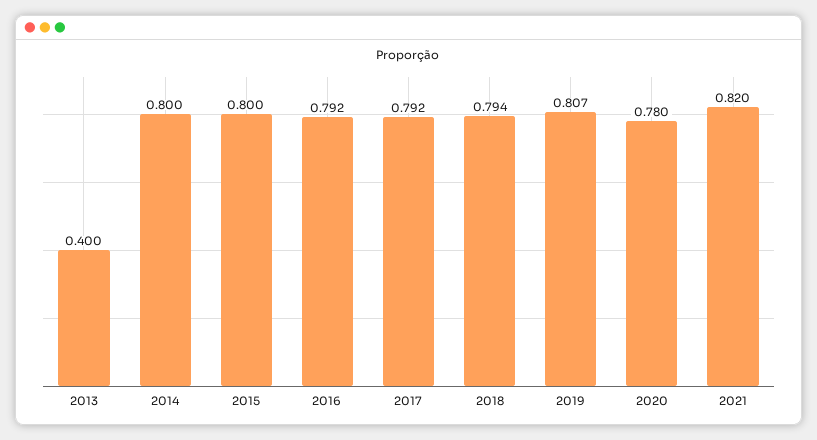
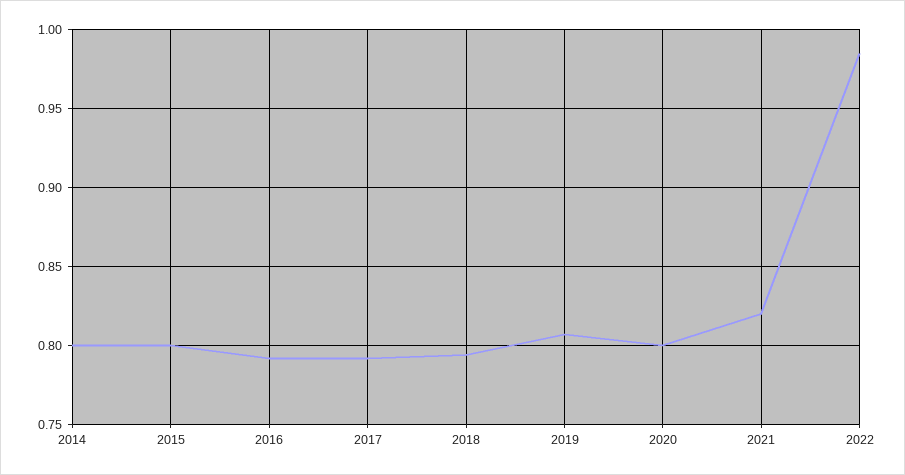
2013: 0.4 -> none
2020: 0.78 -> 0.8
2022: none -> 0.985

